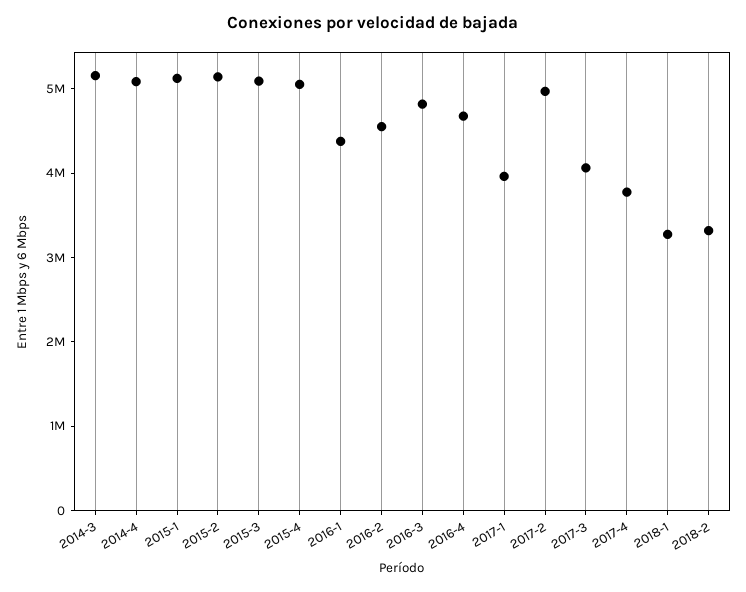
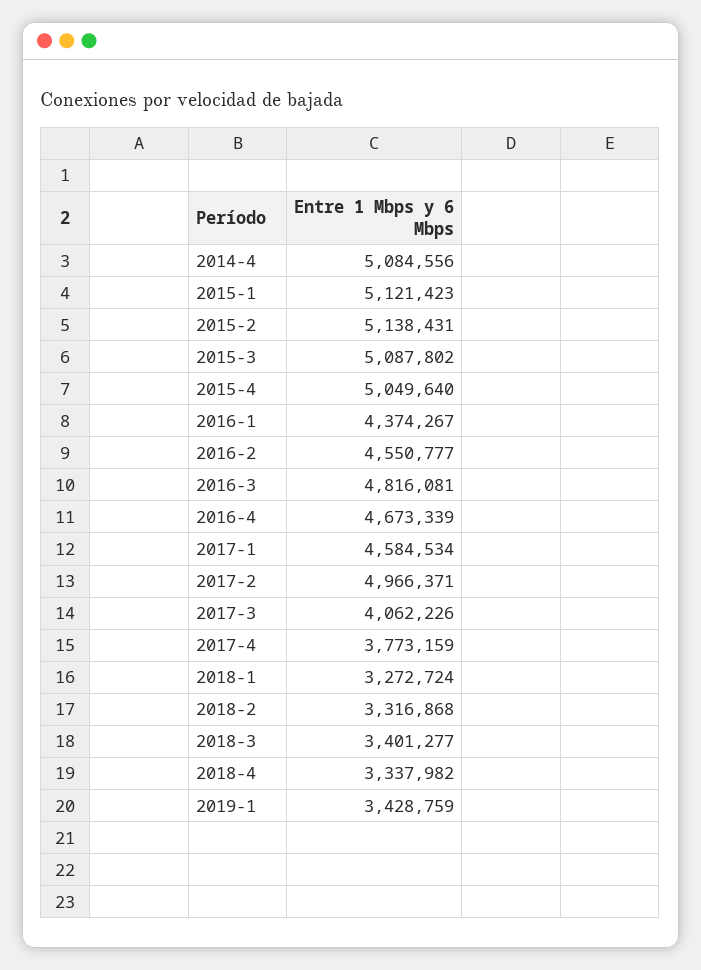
2014-3: 5200000 -> none
2017-1: 4000000 -> 4584534
2018-3: none -> 3401277
2018-4: none -> 3337982
2019-1: none -> 3428759

